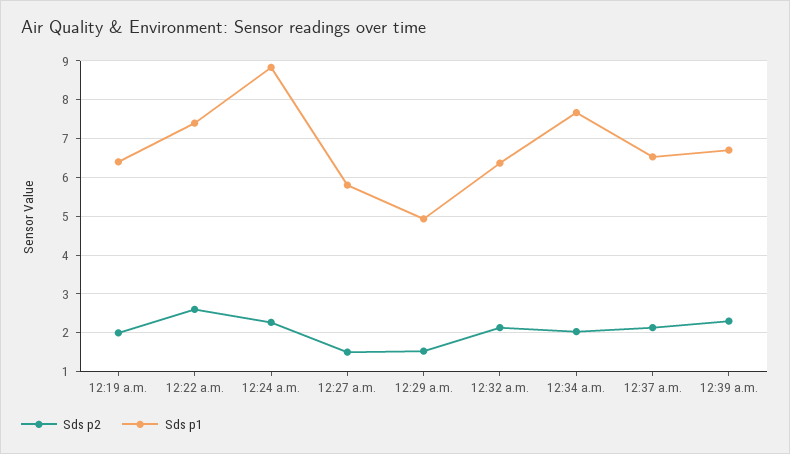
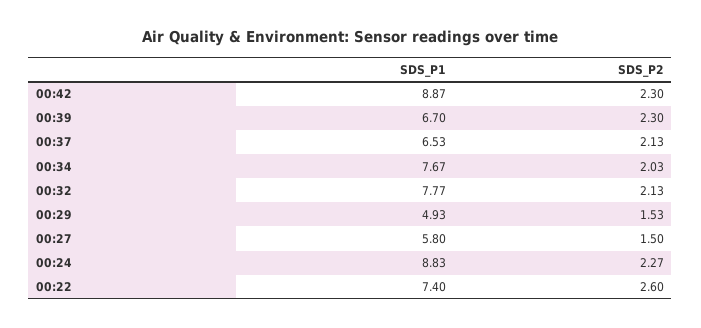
Sds p2, 12:19 a.m.: 2 -> none
Sds p1, 12:19 a.m.: 6.4 -> none
Sds p1, 12:32 a.m.: 6.4 -> 7.77
Sds p1, 00:42: none -> 8.87
Sds p2, 00:42: none -> 2.3

